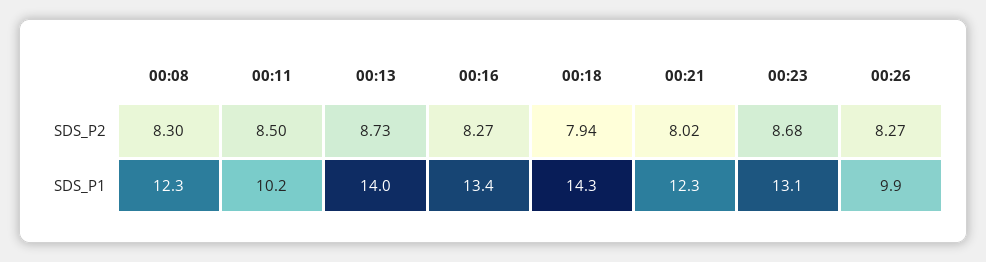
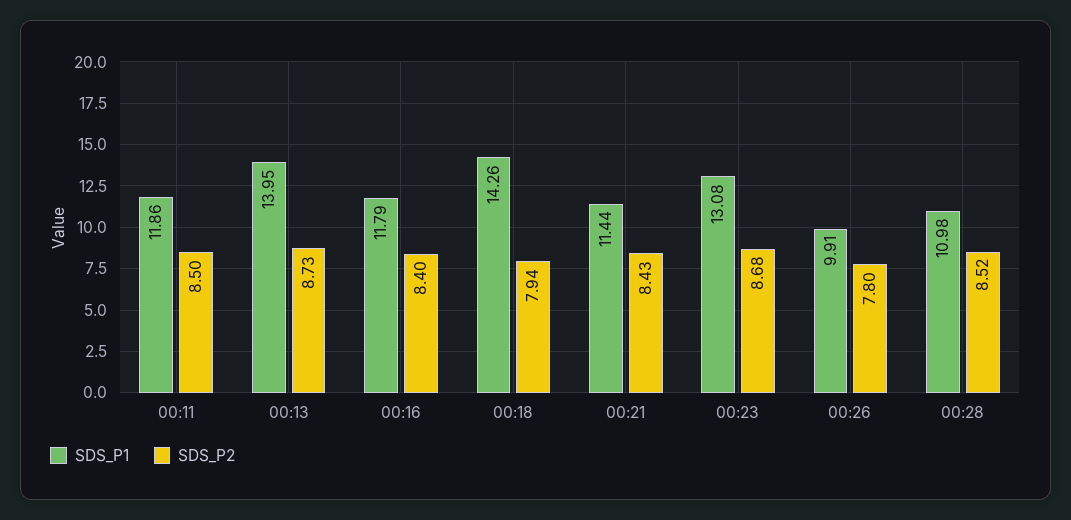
SDS_P2, 00:08: 8.3 -> none
SDS_P2, 00:16: 8.27 -> 8.4
SDS_P2, 00:21: 8.02 -> 8.43
SDS_P2, 00:26: 8.27 -> 7.8
SDS_P1, 00:08: 12.3 -> none
SDS_P1, 00:11: 10.2 -> 11.86
SDS_P1, 00:16: 13.4 -> 11.79
SDS_P1, 00:21: 12.3 -> 11.44
SDS_P1, 00:28: none -> 10.98
SDS_P2, 00:28: none -> 8.52

